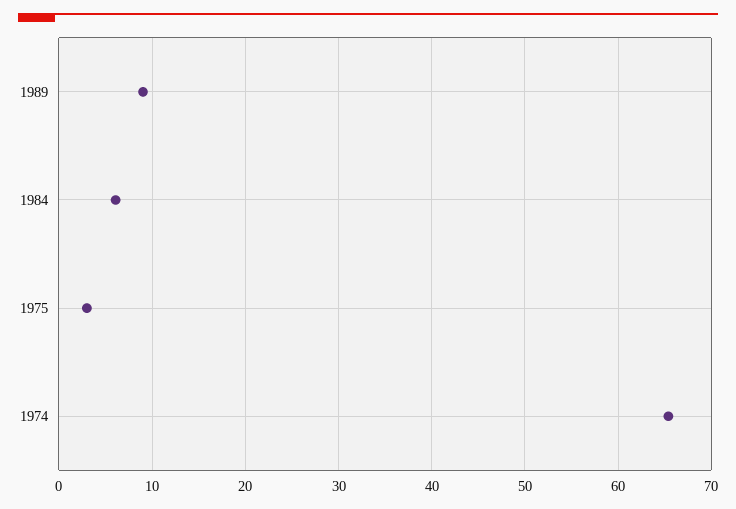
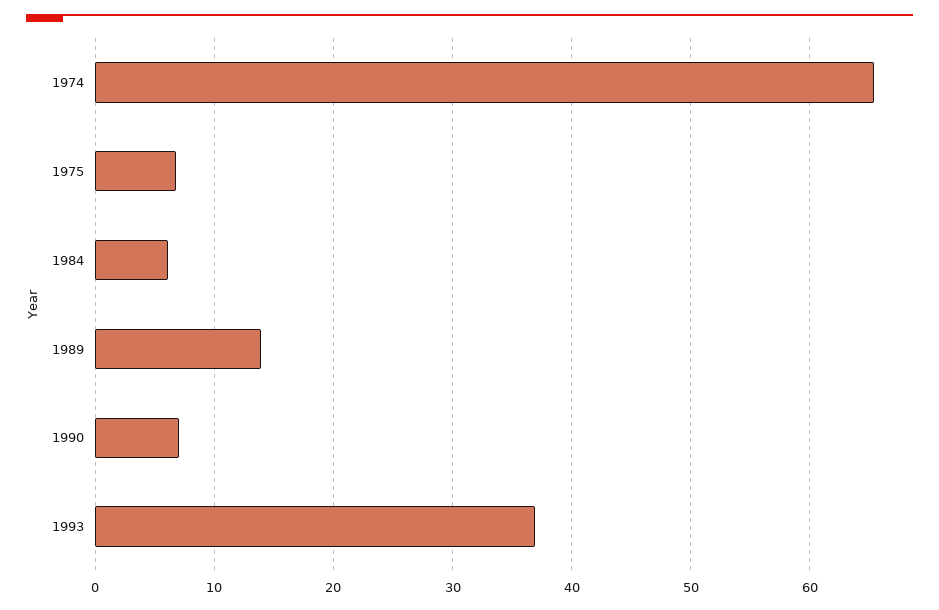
1989: 9 -> 14
1975: 3 -> 7
1990: none -> 7
1993: none -> 37

